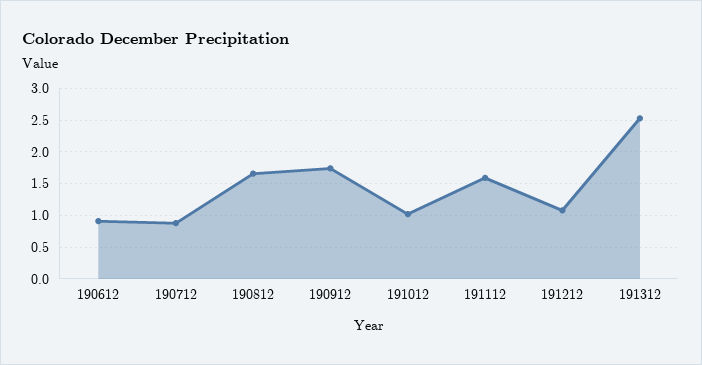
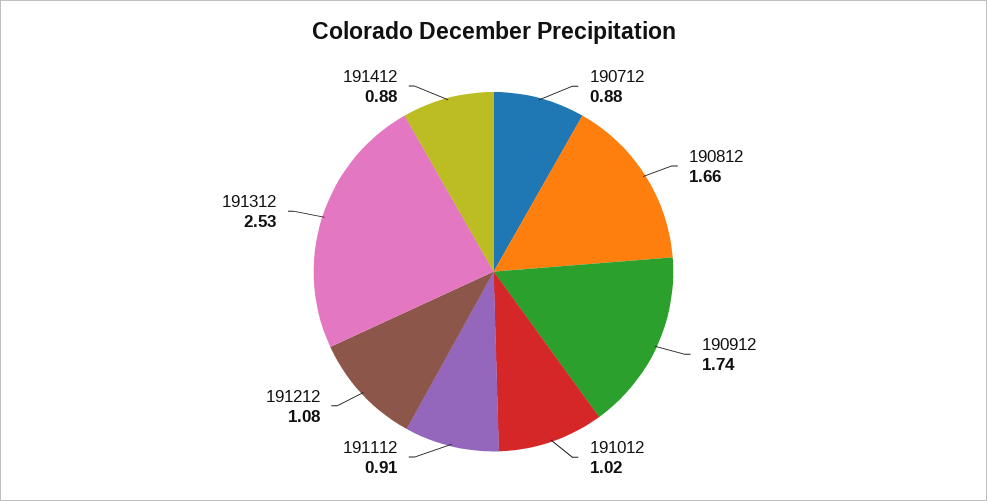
190612: 0.9 -> none
191112: 1.6 -> 0.91
191412: none -> 0.88

